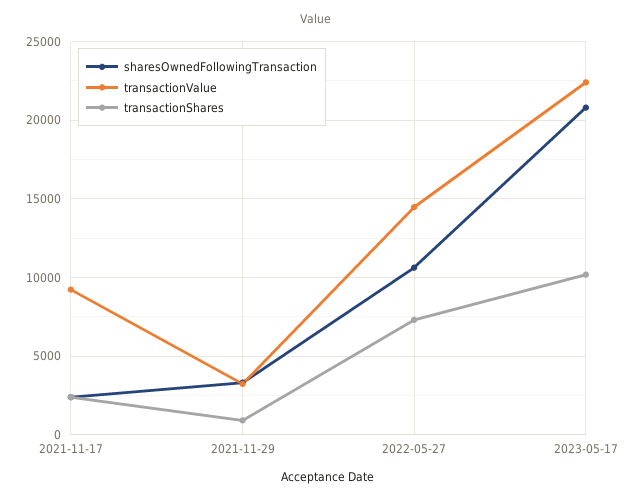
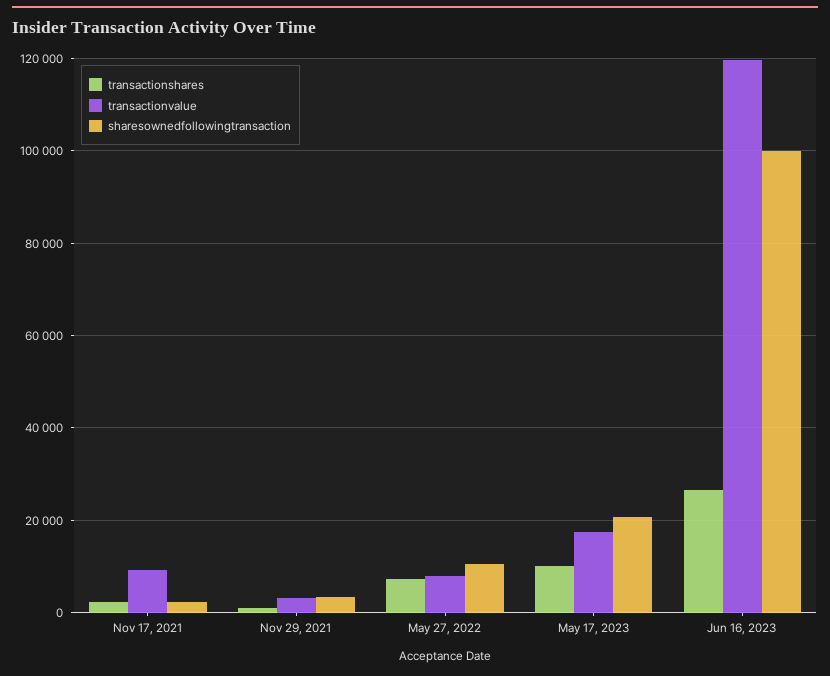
transactionValue, 2022-05-27: 14500 -> 8000
transactionValue, 2023-05-17: 22500 -> 18000
transactionShares, Jun 16, 2023: none -> 26000
transactionValue, Jun 16, 2023: none -> 120000
sharesOwnedFollowingTransaction, Jun 16, 2023: none -> 100000

